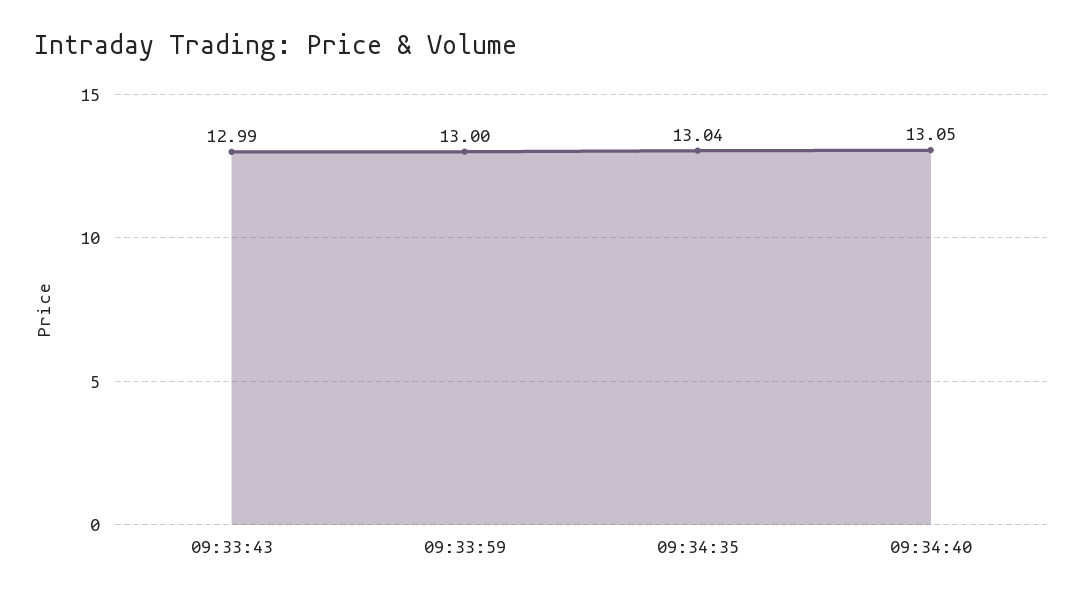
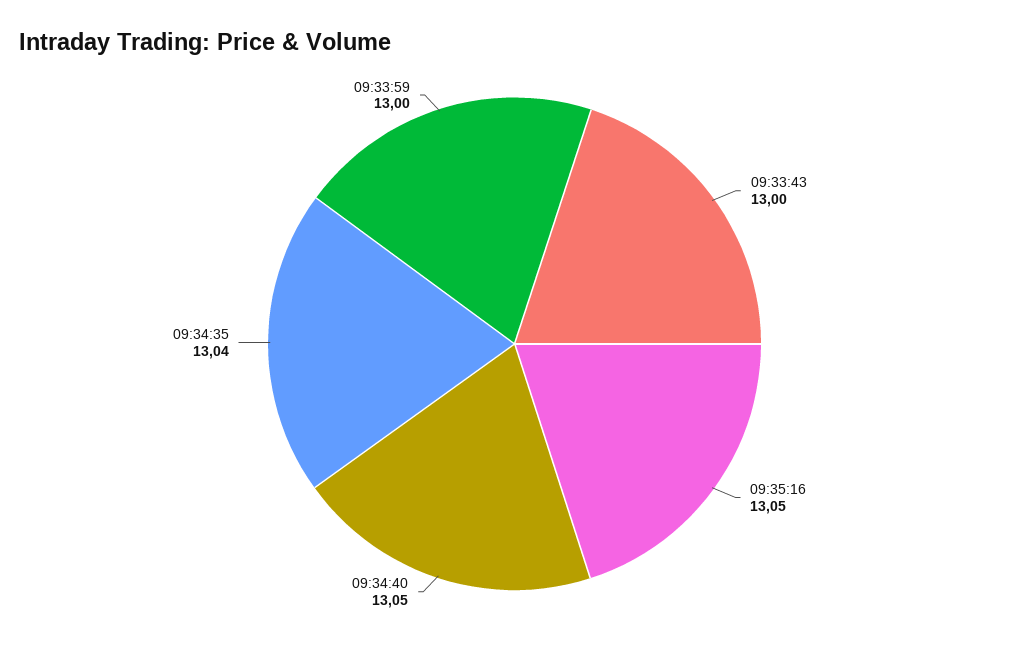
09:33:43: 12.99 -> 13
09:35:16: none -> 13.05

